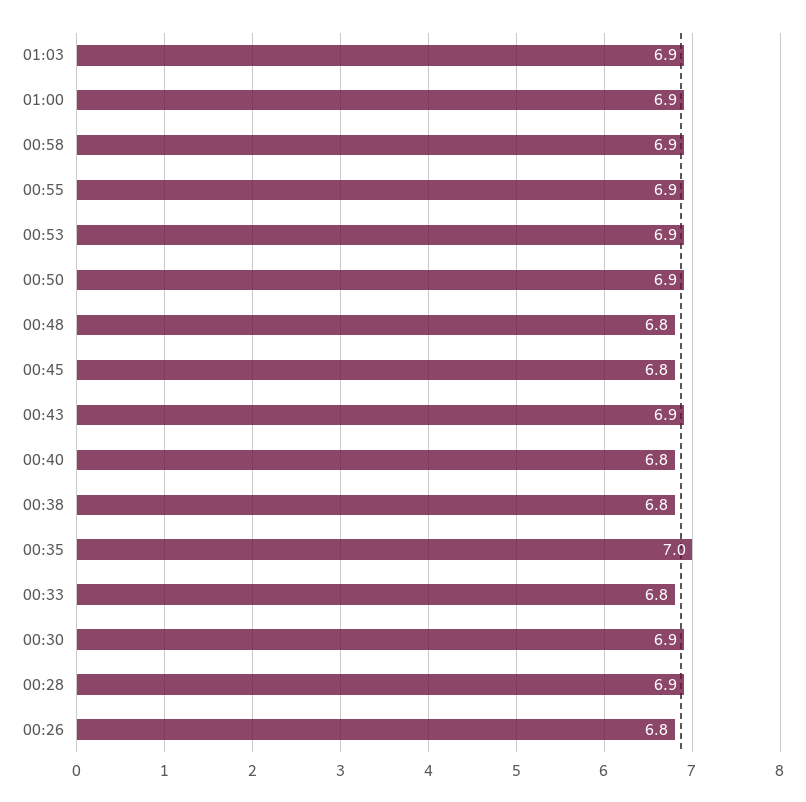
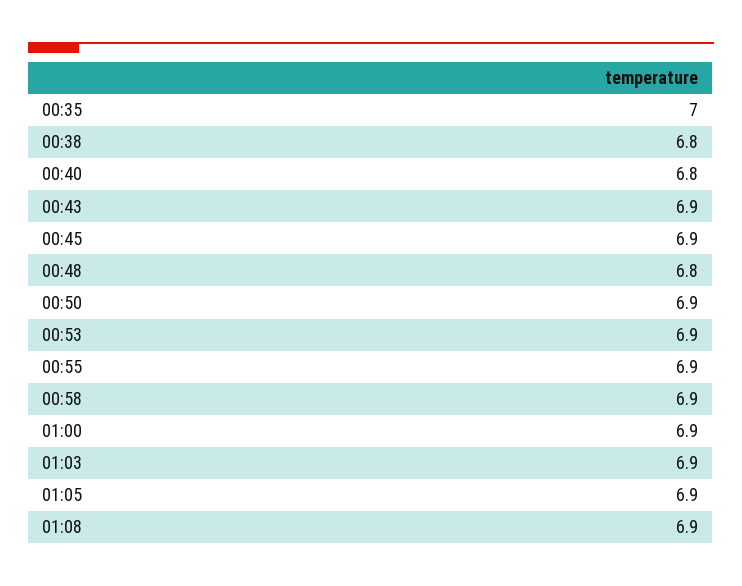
00:45: 6.8 -> 6.9
00:33: 6.8 -> none
00:30: 6.9 -> none
00:28: 6.9 -> none
00:26: 6.8 -> none
01:05: none -> 6.9
01:08: none -> 6.9

